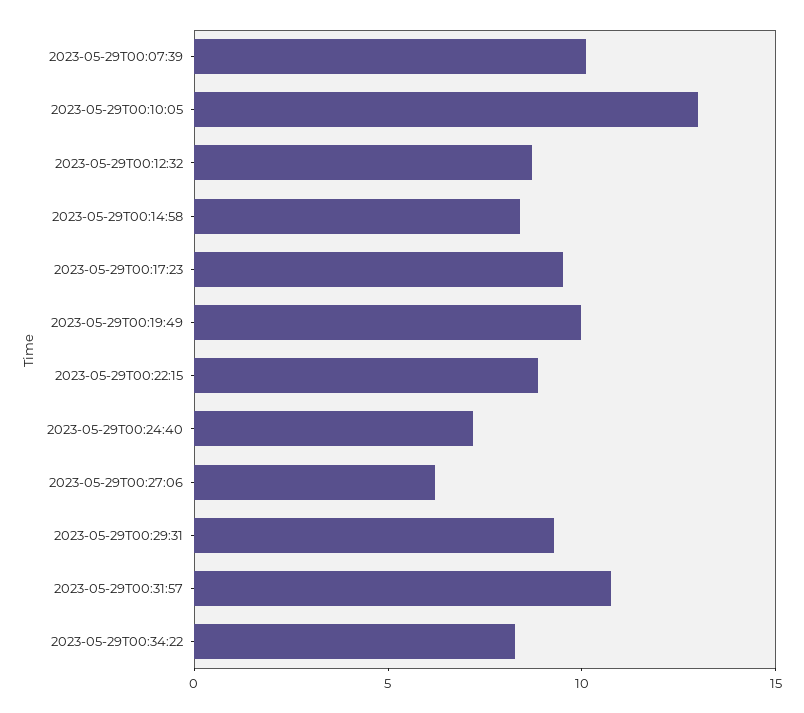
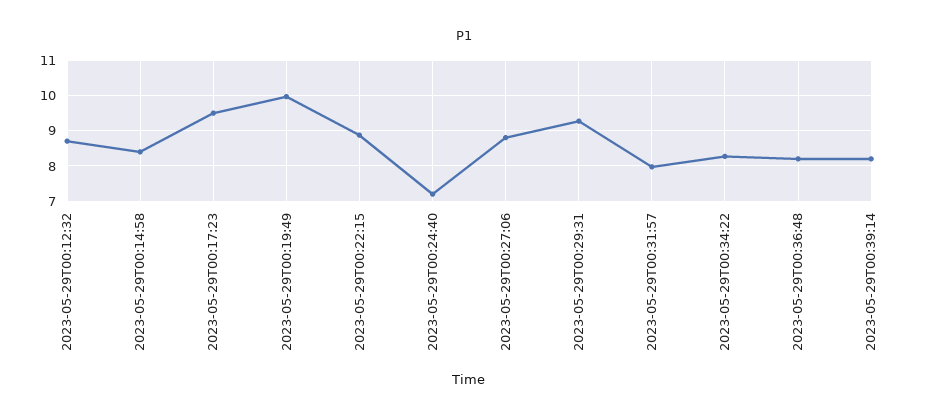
2023-05-29T00:07:39: 10 -> none
2023-05-29T00:10:05: 13 -> none
2023-05-29T00:27:06: 6 -> 8.8
2023-05-29T00:31:57: 11 -> 8
2023-05-29T00:36:48: none -> 8.2
2023-05-29T00:39:14: none -> 8.2

